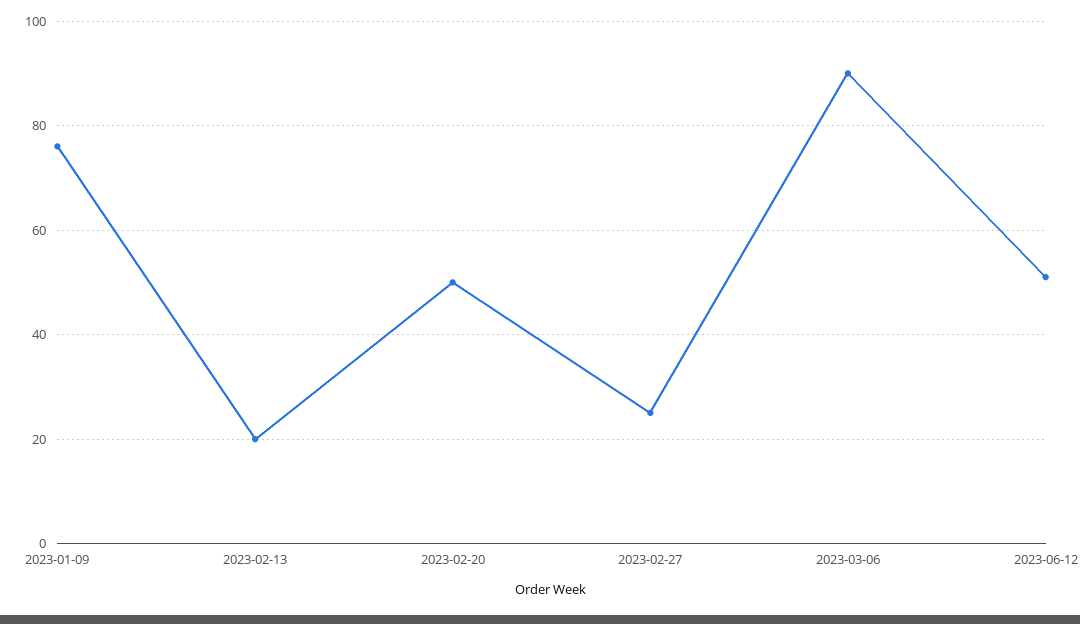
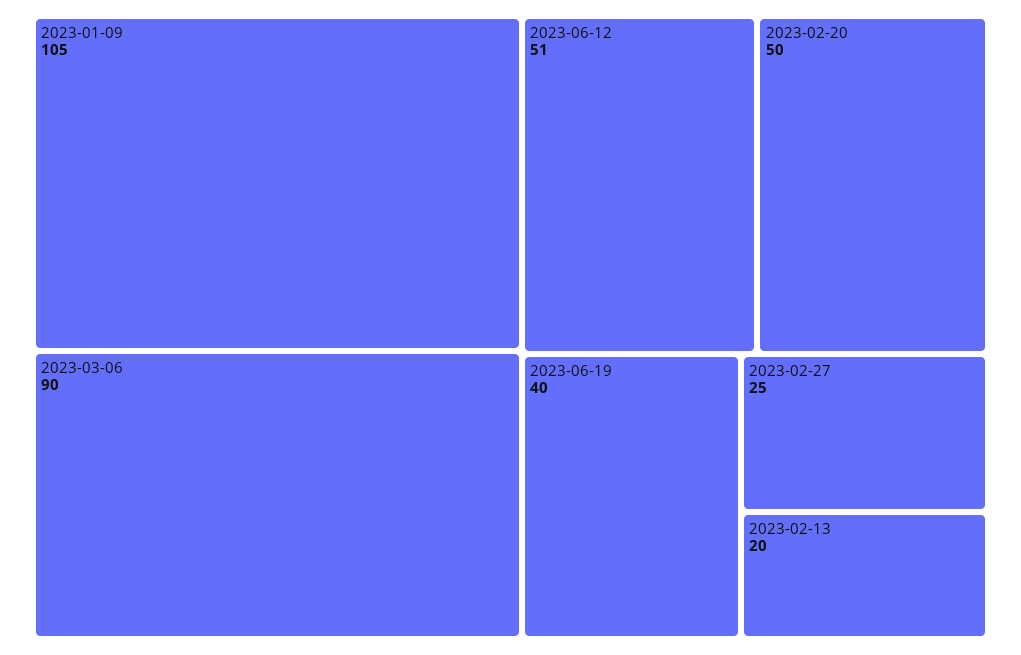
2023-01-09: 75 -> 105
2023-06-19: none -> 40

